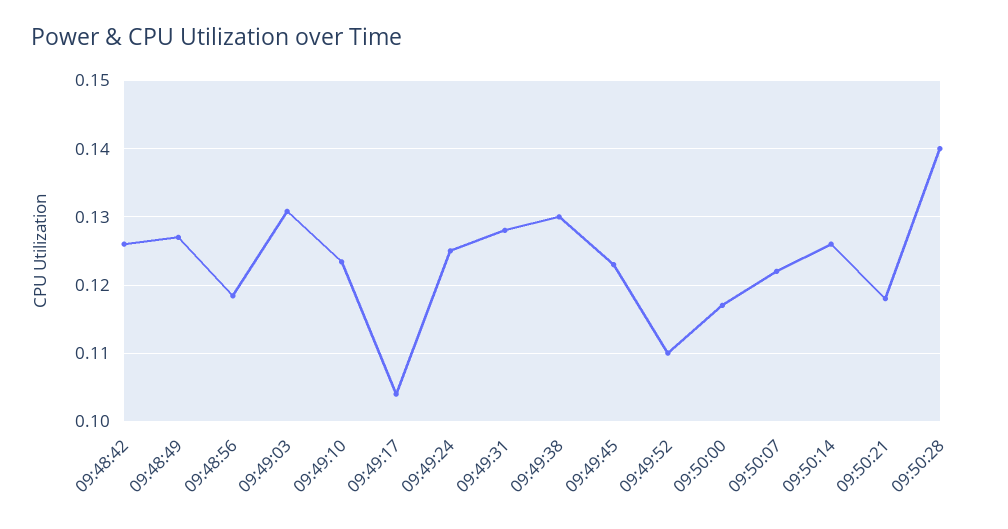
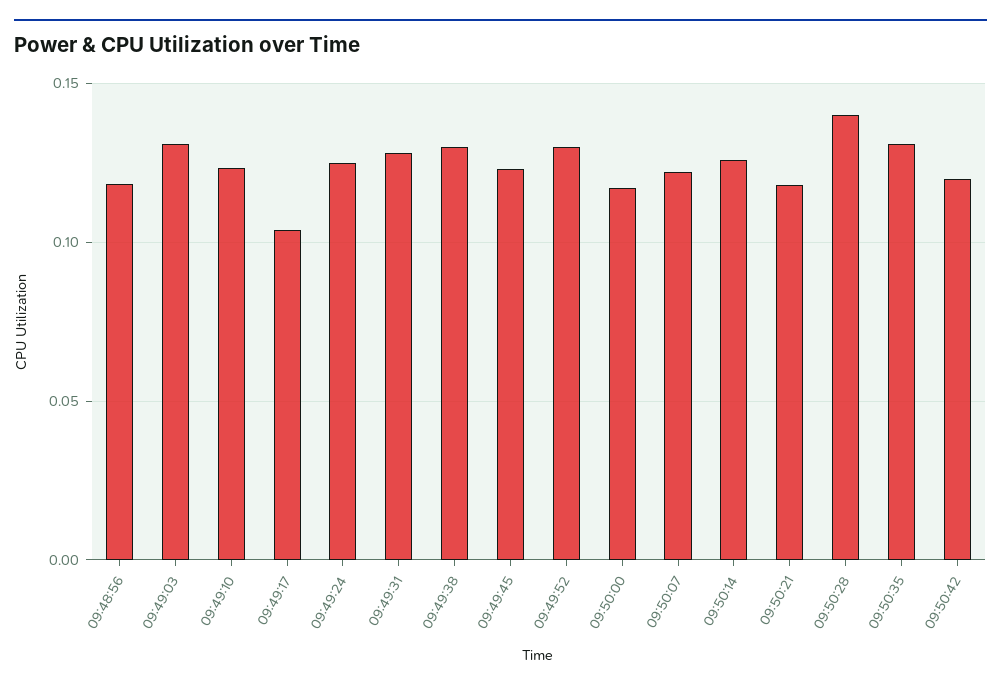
09:48:42: 0.126 -> none
09:48:49: 0.127 -> none
09:49:52: 0.11 -> 0.13
09:50:35: none -> 0.13
09:50:42: none -> 0.12

